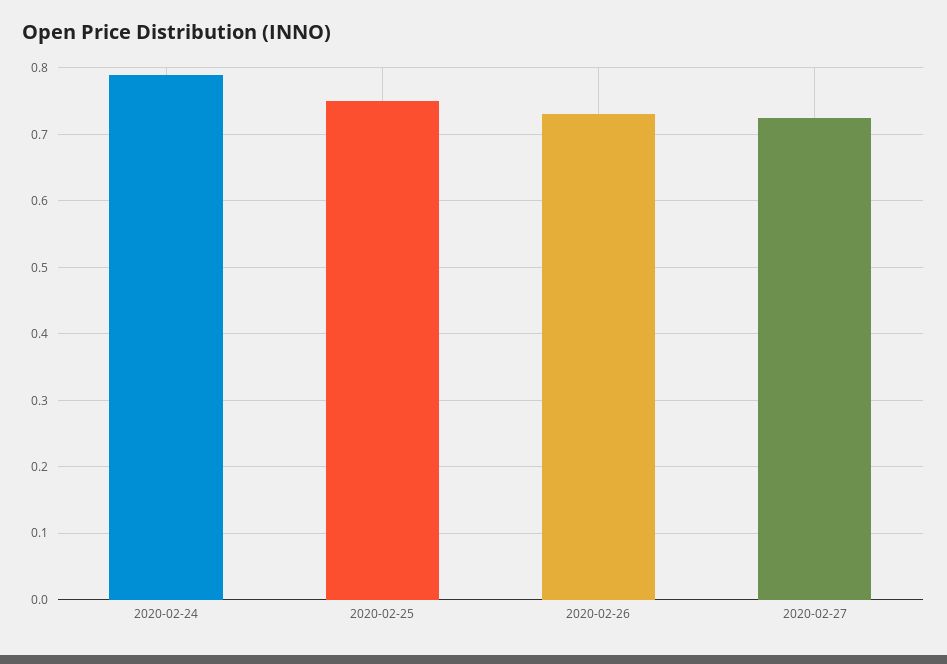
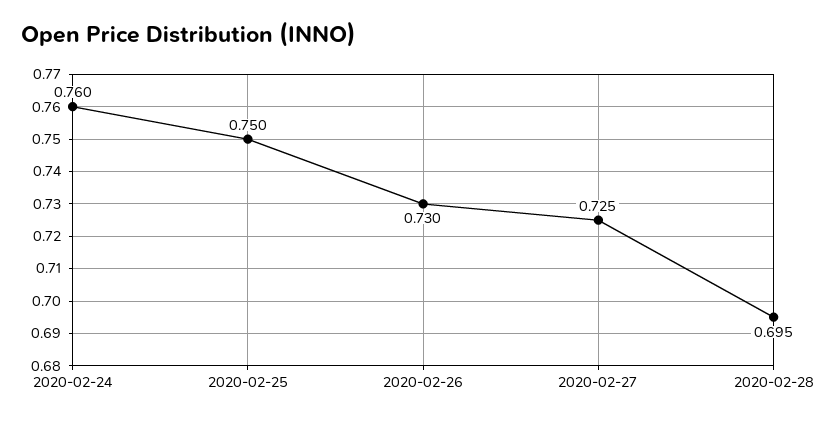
2020-02-24: 0.79 -> 0.76
2020-02-28: none -> 0.695

